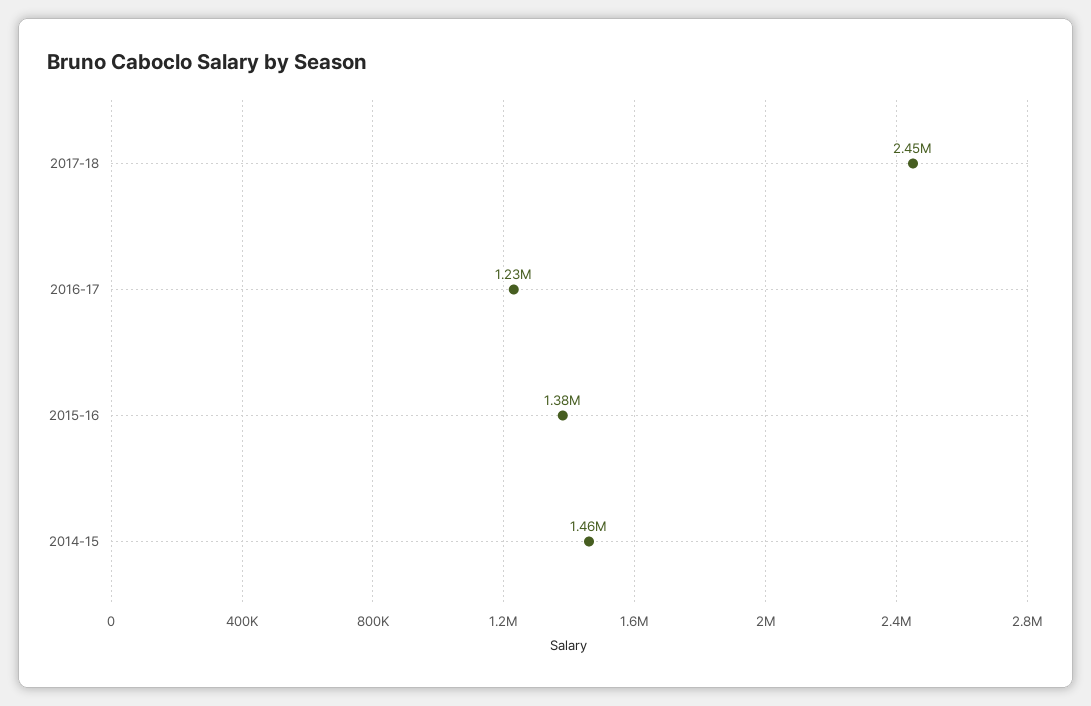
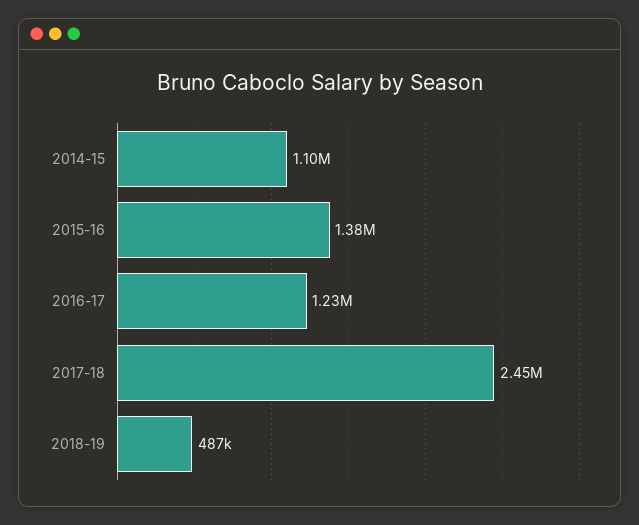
2014-15: 1460000 -> 1100000
2018-19: none -> 487000

